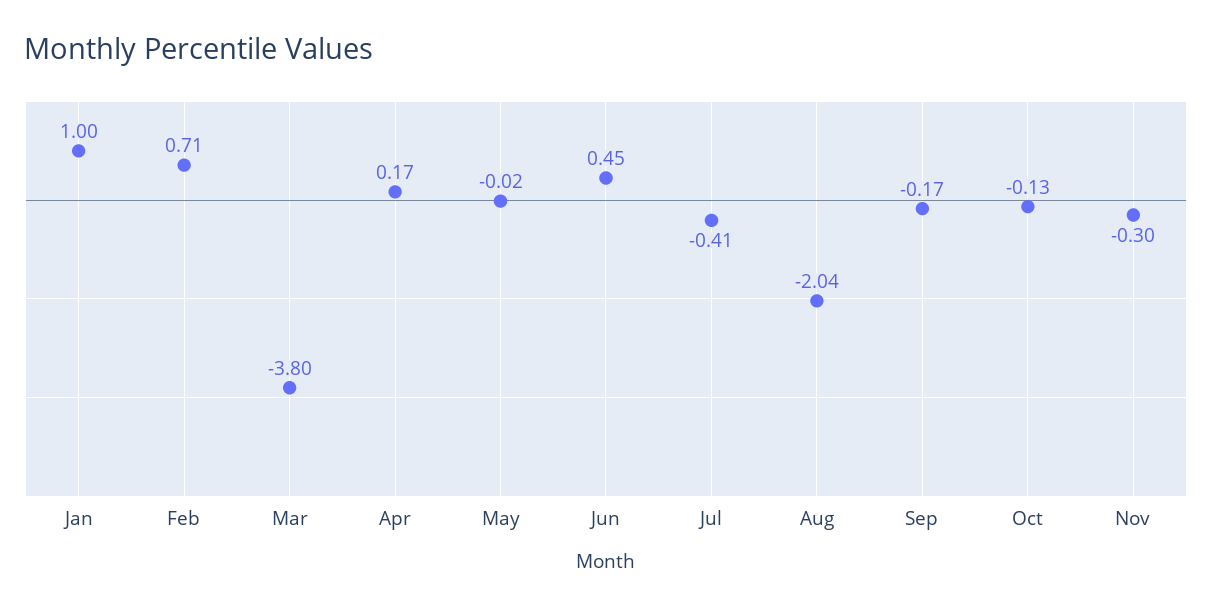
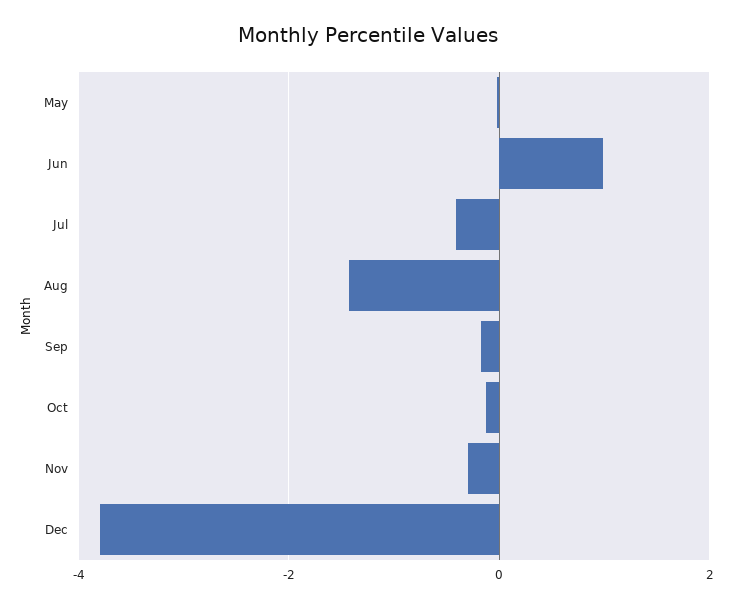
Jan: 1 -> none
Feb: 0.71 -> none
Mar: -3.8 -> none
Apr: 0.17 -> none
Jun: 0.45 -> 1
Aug: -2.04 -> -1.4
Dec: none -> -3.8

